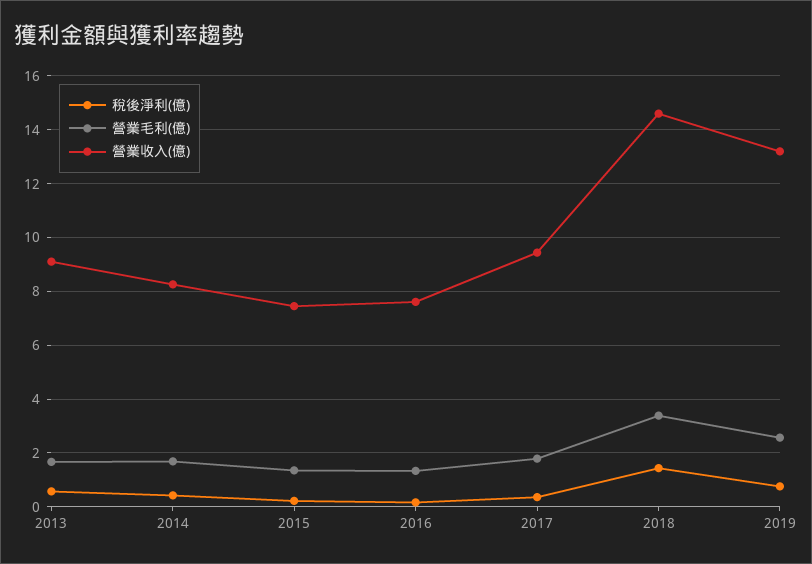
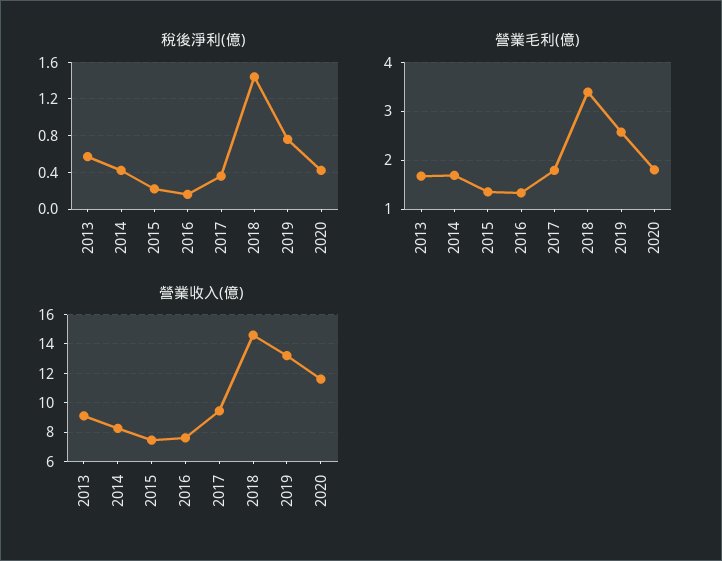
稅後淨利(億), 2020: none -> 0.4
營業毛利(億), 2020: none -> 1.8
營業收入(億), 2020: none -> 11.5

